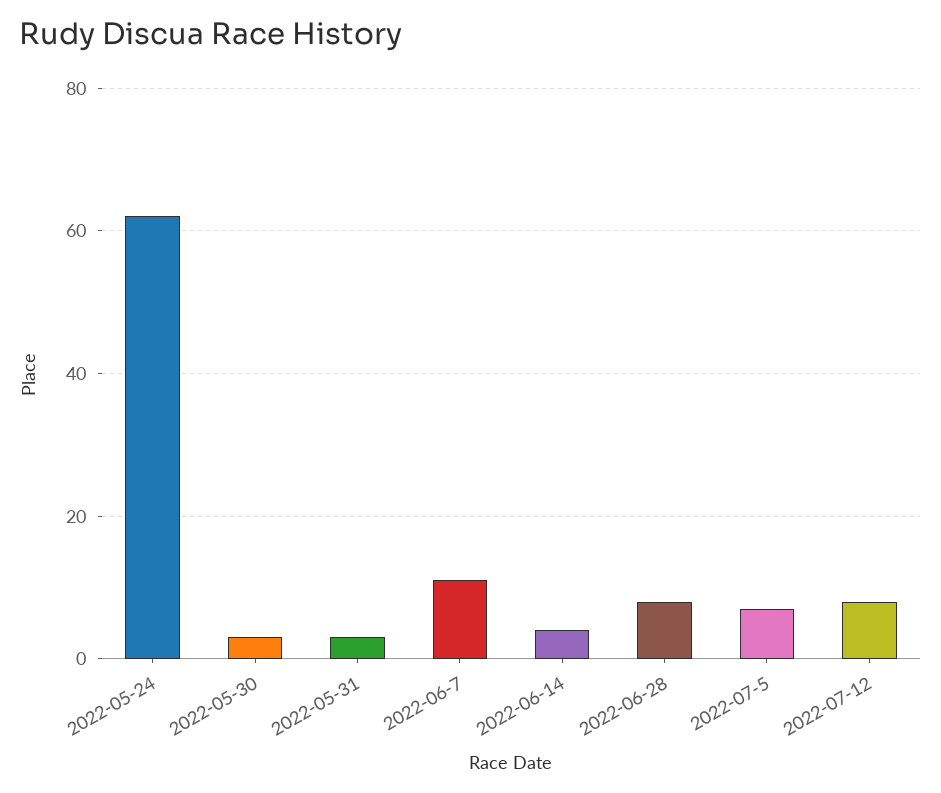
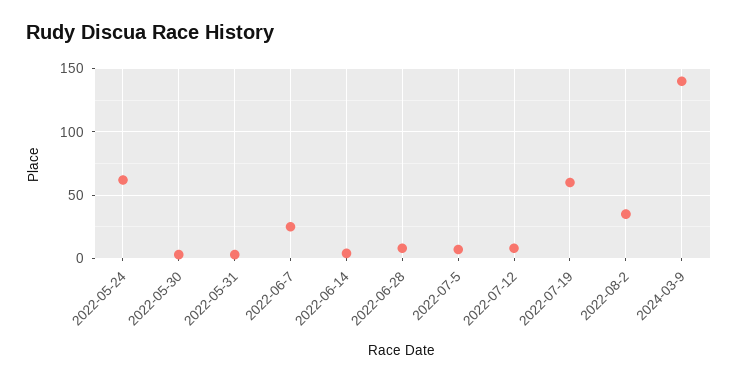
2022-06-7: 10 -> 25
2022-07-19: none -> 60
2022-08-2: none -> 35
2024-03-9: none -> 140

